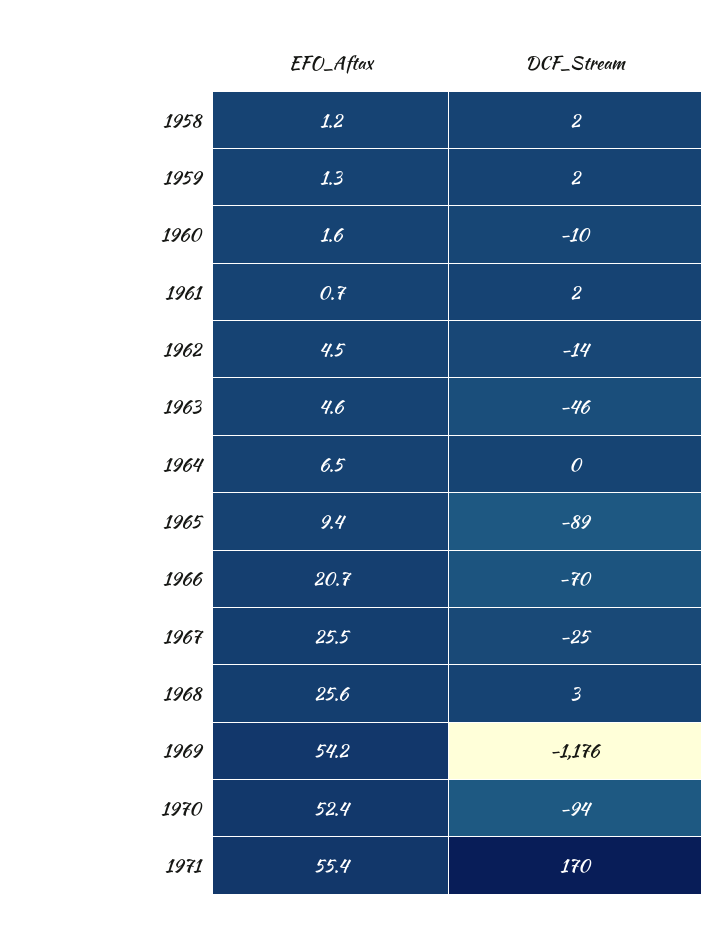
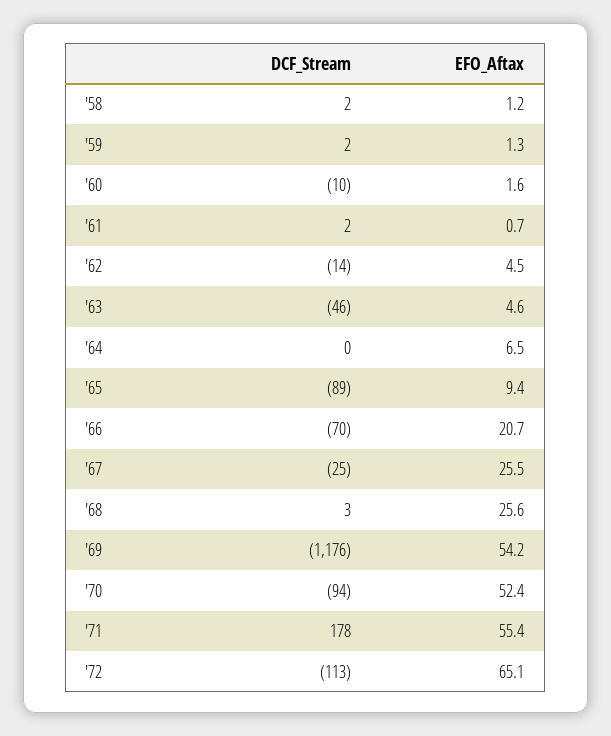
DCF_Stream, 1971: 170 -> 178
DCF_Stream, '72: none -> -113
EFO_Aftax, '72: none -> 65.1

